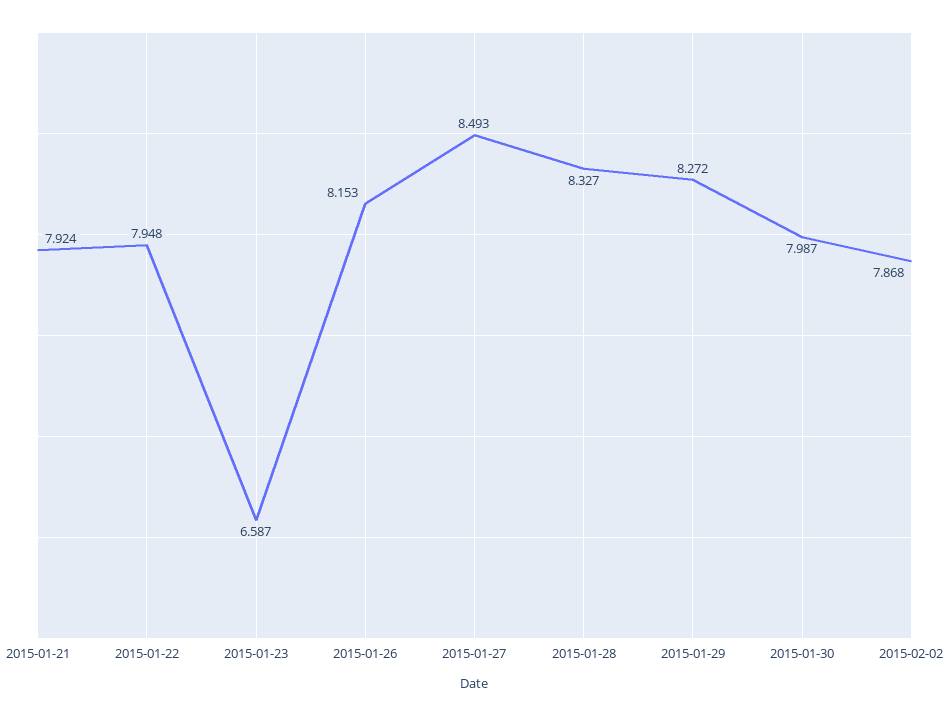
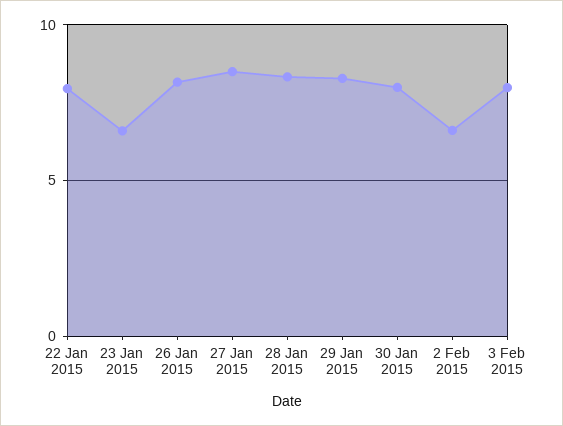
2015-01-21: 7.924 -> none
2015-02-02: 7.868 -> 6.5
3 Feb 2015: none -> 8

